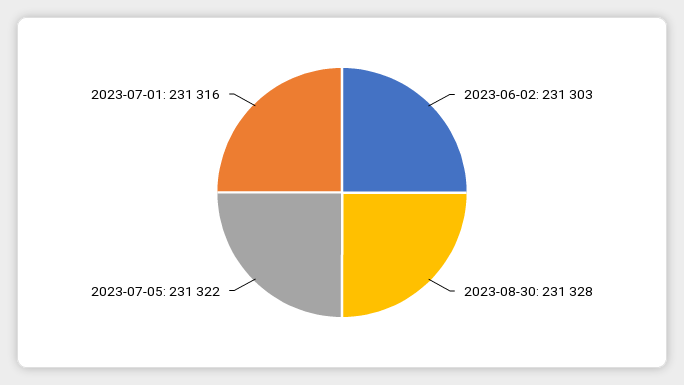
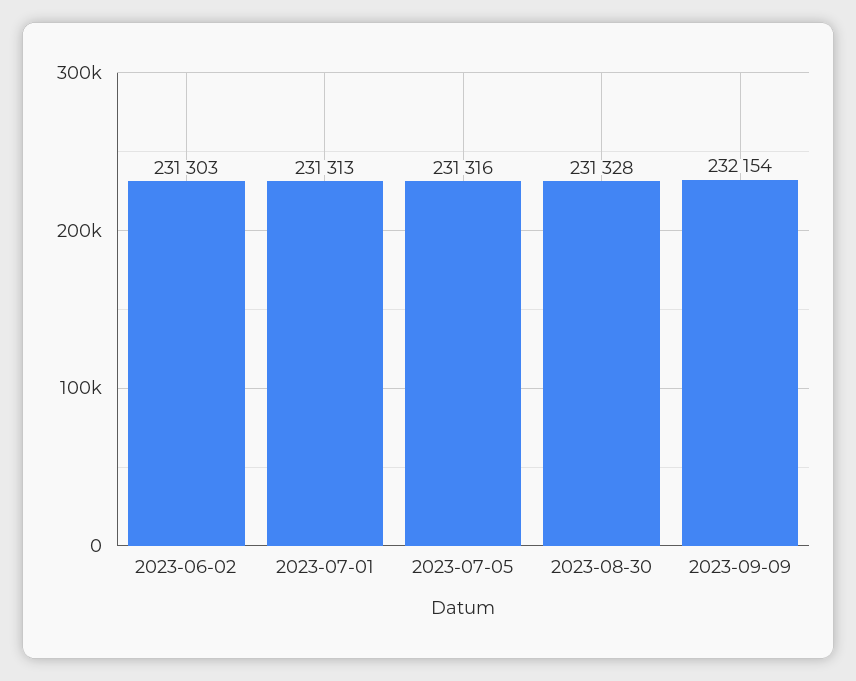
2023-07-05: 231322 -> 231316
2023-07-01: 231316 -> 231313
2023-09-09: none -> 232154

